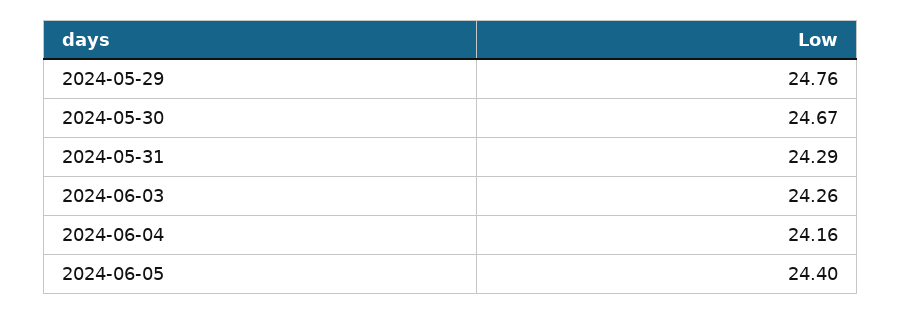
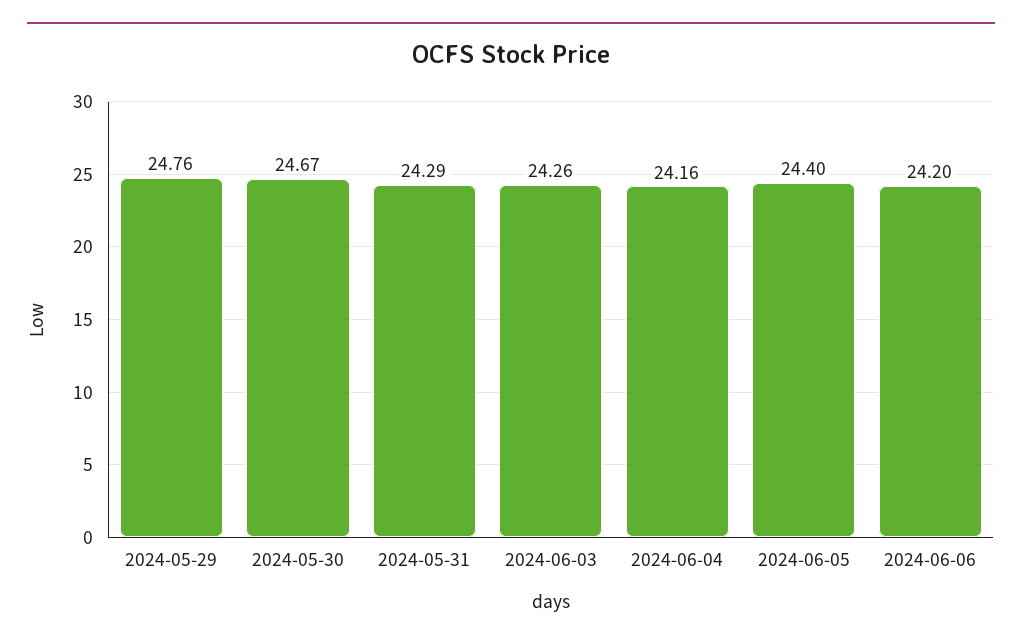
2024-06-06: none -> 24.2

